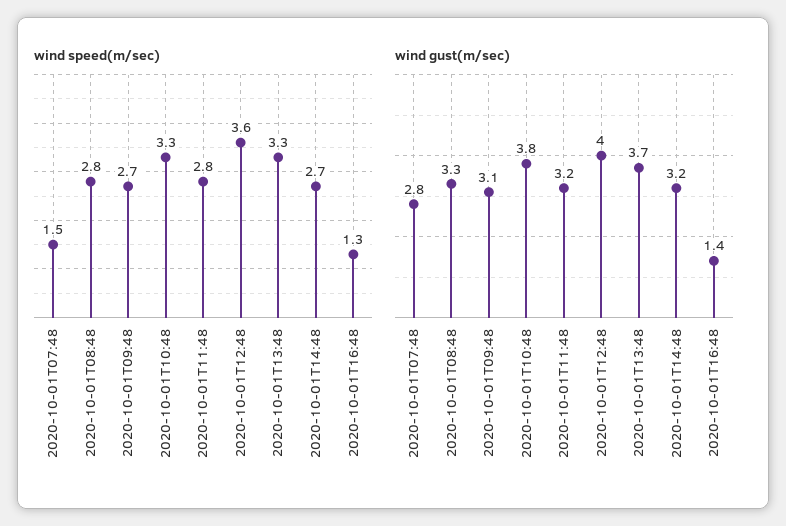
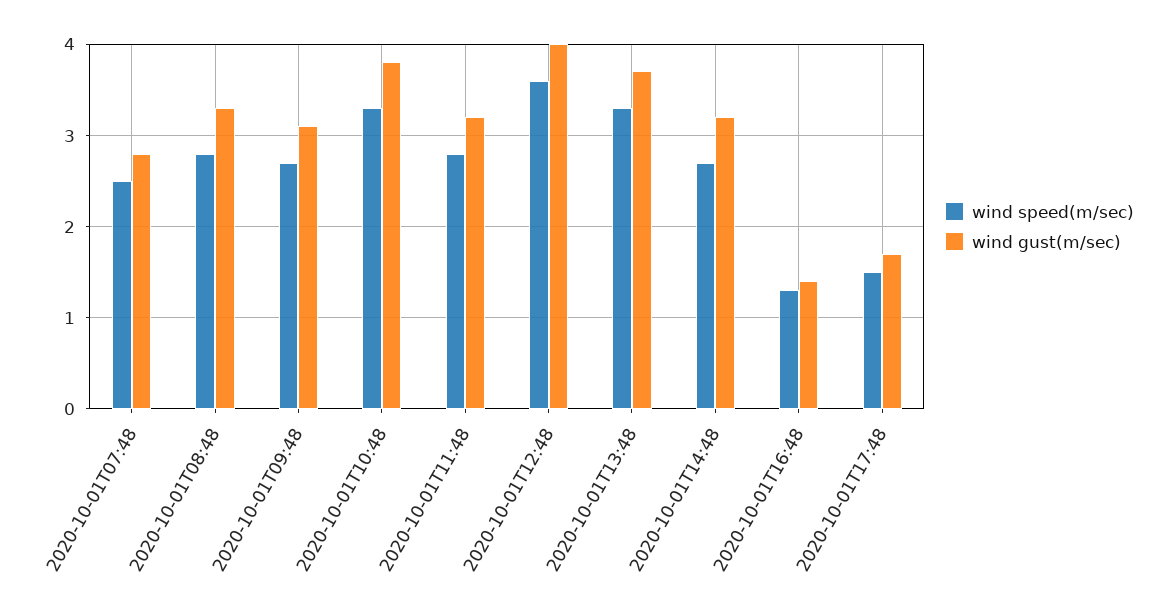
wind speed(m/sec), 2020-10-01T07:48: 1.5 -> 2.5
wind speed(m/sec), 2020-10-01T17:48: none -> 1.5
wind gust(m/sec), 2020-10-01T17:48: none -> 1.7

